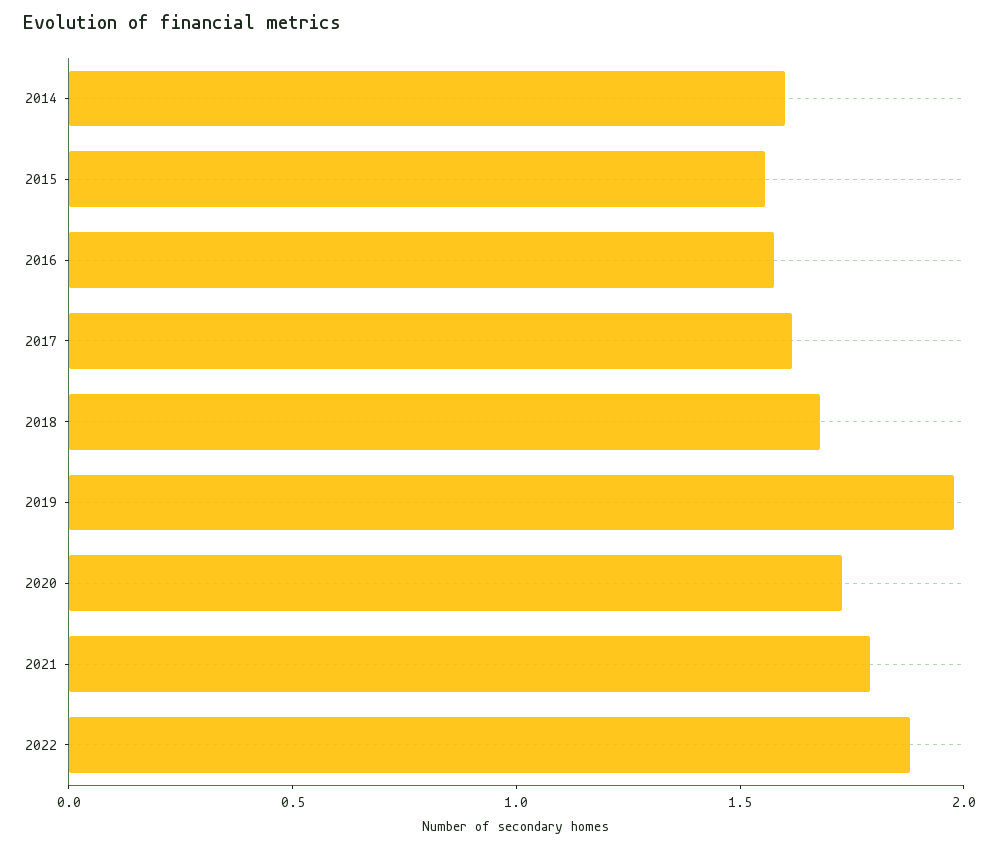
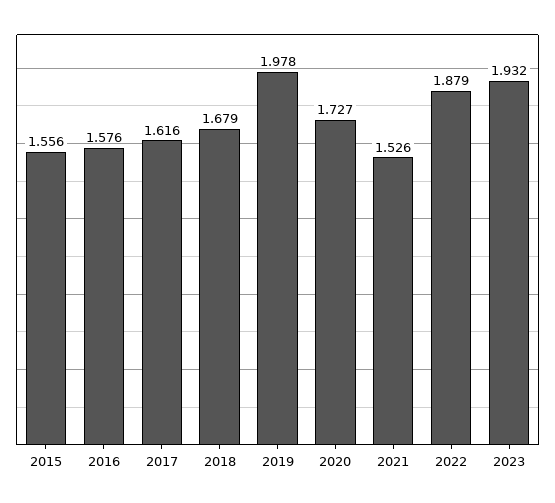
2014: 1.6 -> none
2021: 1.8 -> 1.526
2023: none -> 1.932

